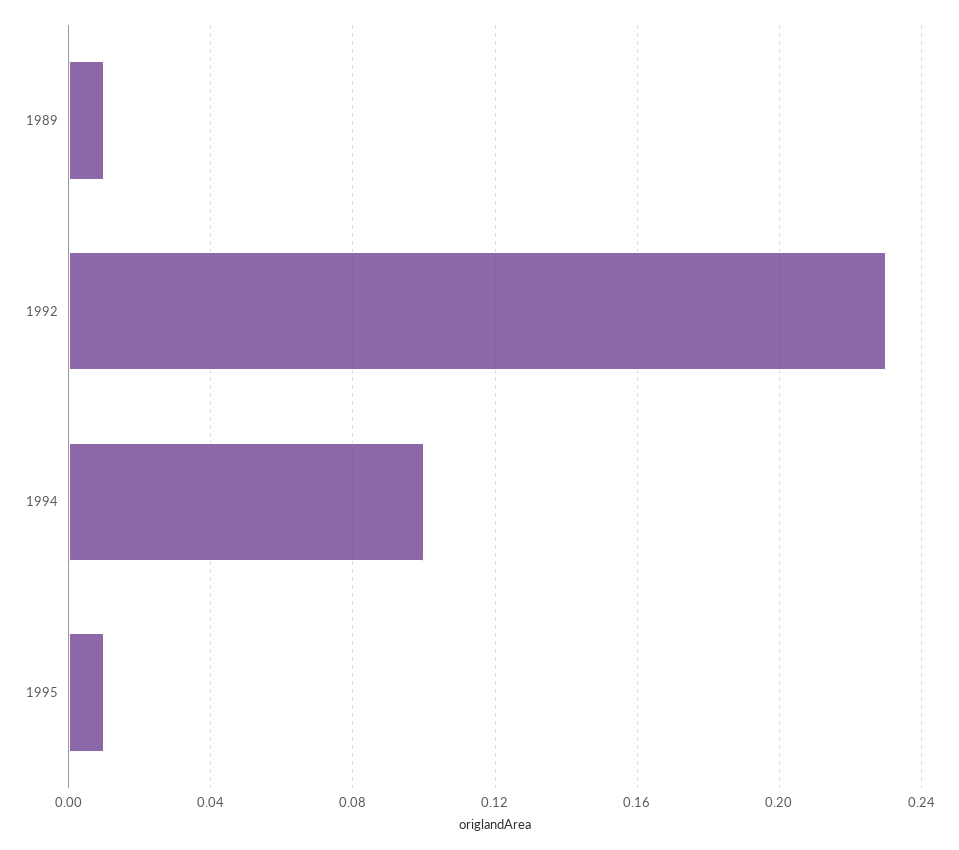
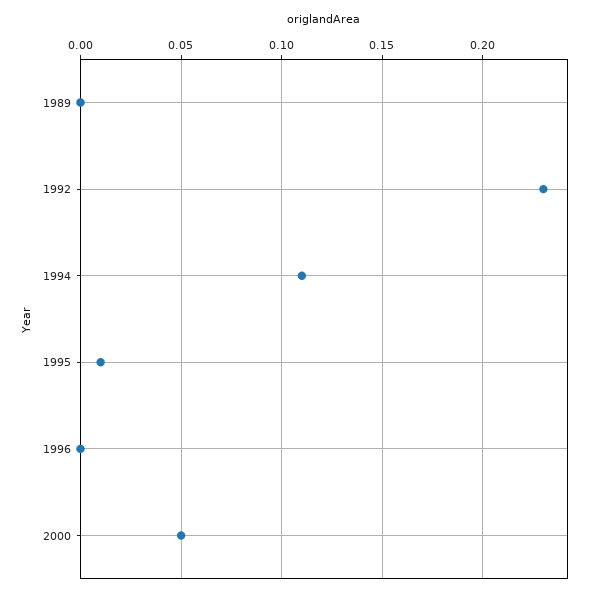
1989: 0.01 -> 0
1994: 0.1 -> 0.11
1996: none -> 0
2000: none -> 0.05

